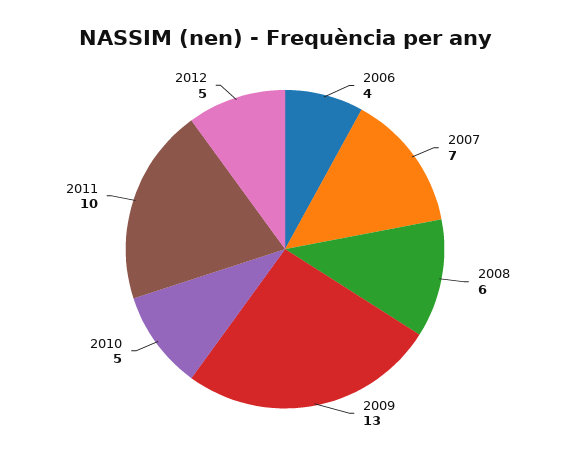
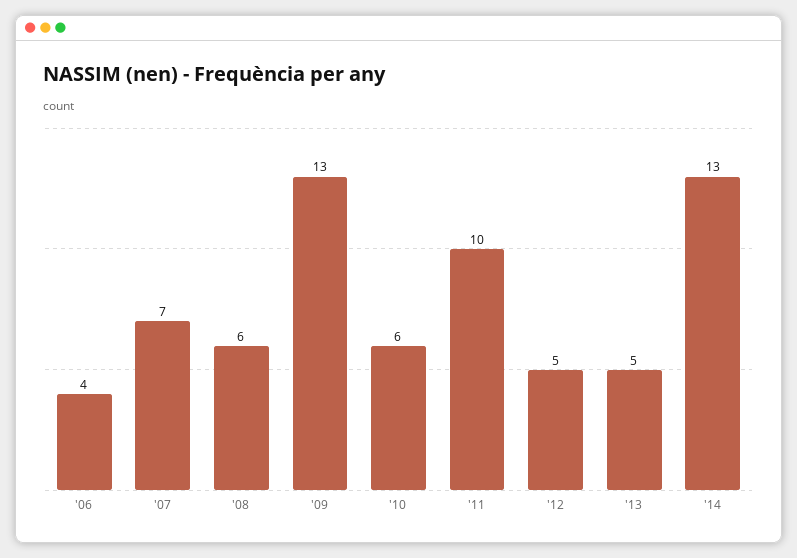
2010: 5 -> 6
'13: none -> 5
'14: none -> 13

